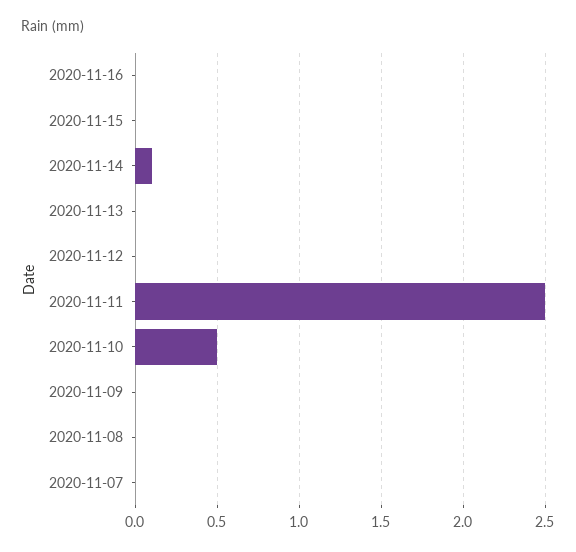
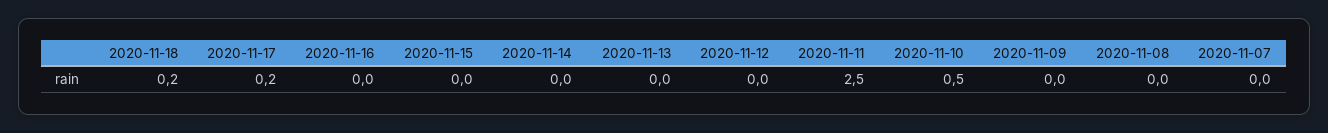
2020-11-14: 0.1 -> 0
2020-11-18: none -> 0.2
2020-11-17: none -> 0.2

